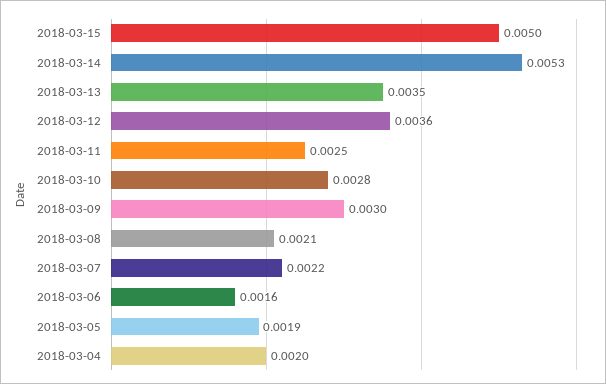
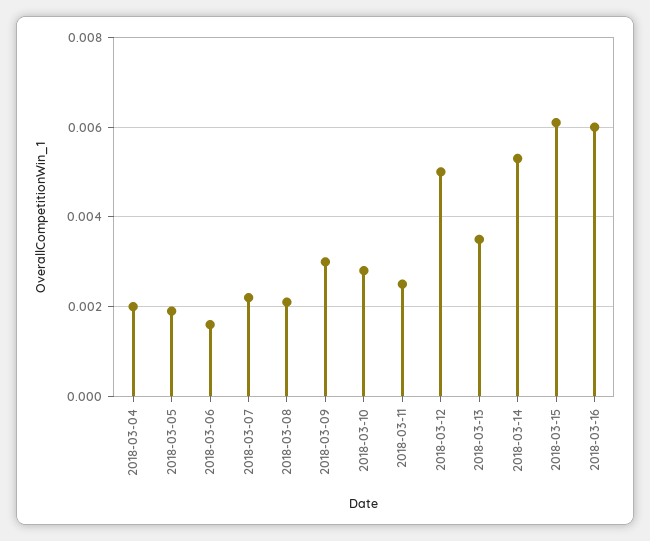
2018-03-15: 0.005 -> 0.006
2018-03-12: 0.0036 -> 0.005
2018-03-16: none -> 0.006

